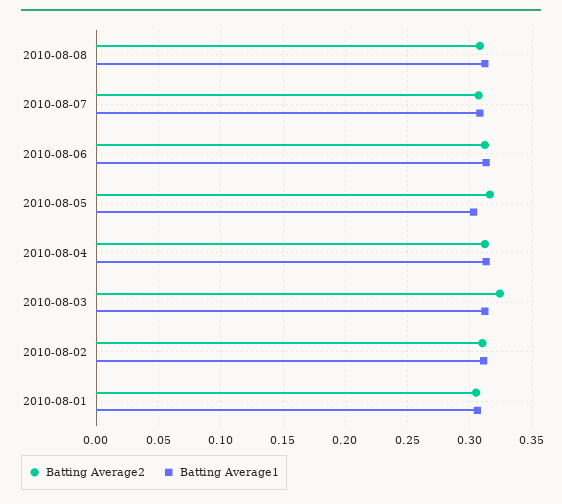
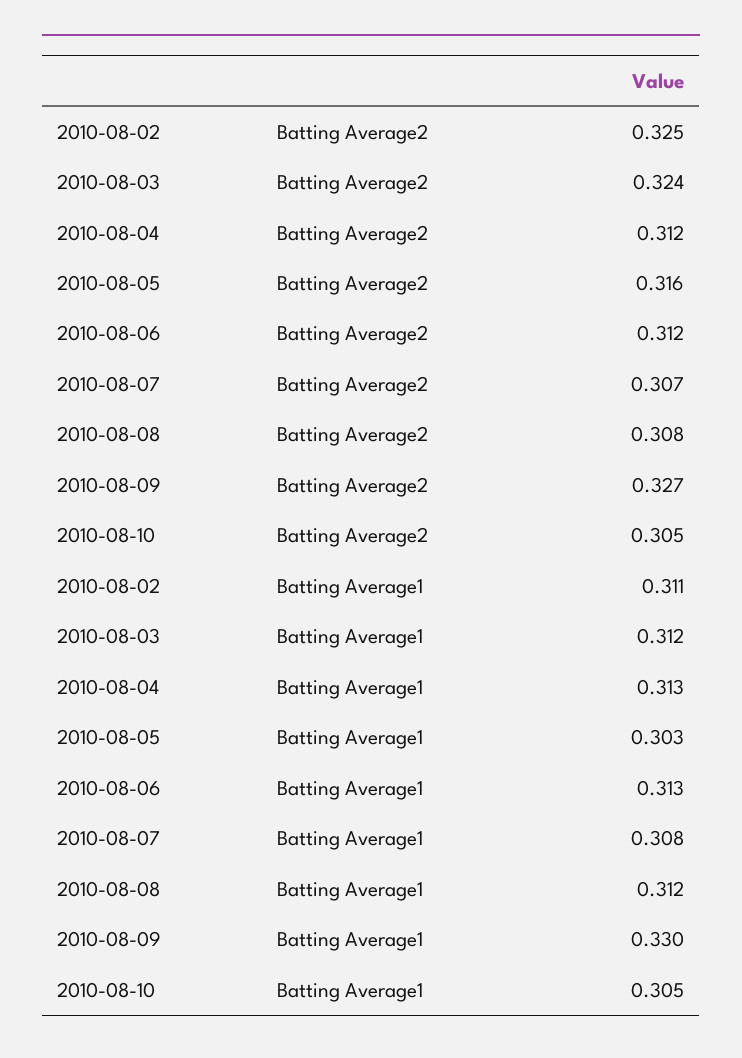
Batting Average2, 2010-08-02: 0.31 -> 0.325
Batting Average2, 2010-08-01: 0.305 -> none
Batting Average1, 2010-08-01: 0.305 -> none
Batting Average2, 2010-08-09: none -> 0.327
Batting Average2, 2010-08-10: none -> 0.305
Batting Average1, 2010-08-09: none -> 0.33
Batting Average1, 2010-08-10: none -> 0.305

